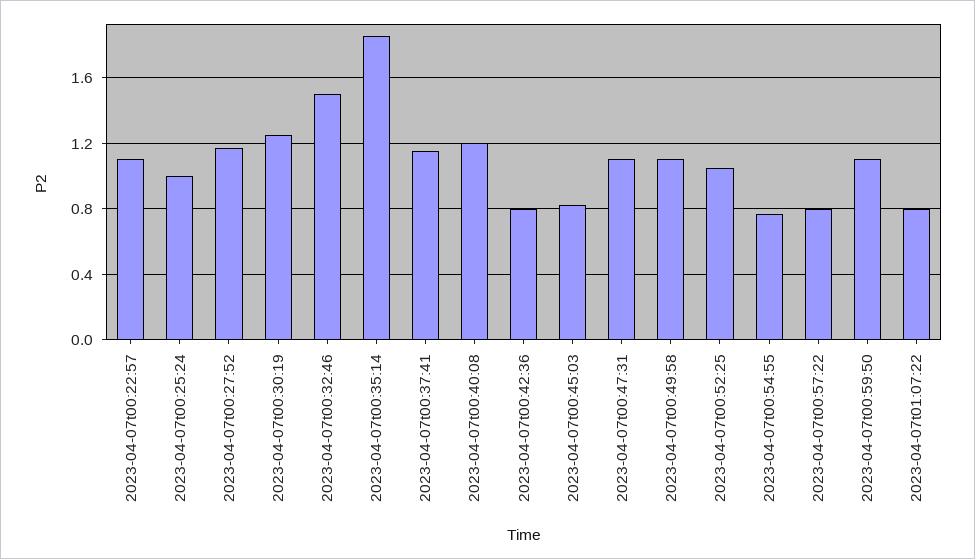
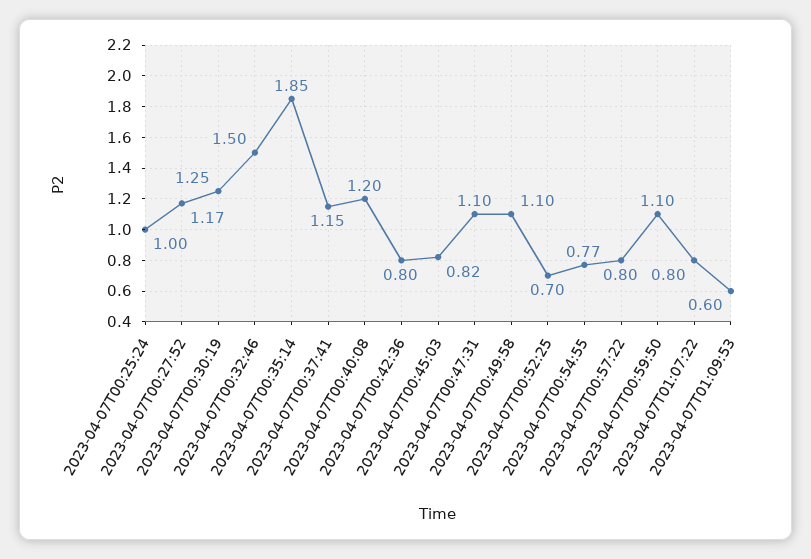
2023-04-07t00:22:57: 1.1 -> none
2023-04-07t00:52:25: 1.05 -> 0.7
2023-04-07T01:09:53: none -> 0.6

